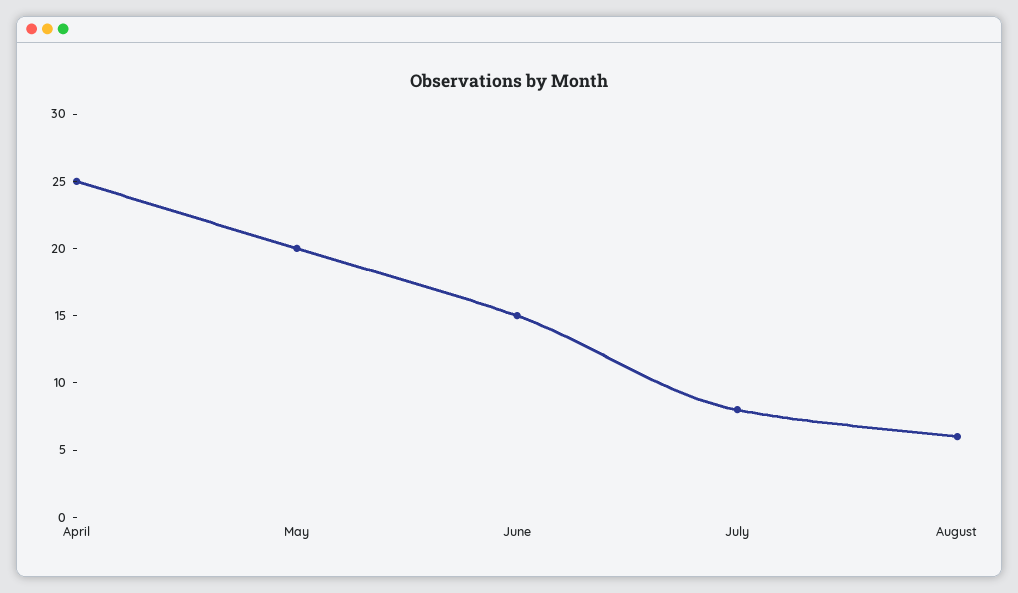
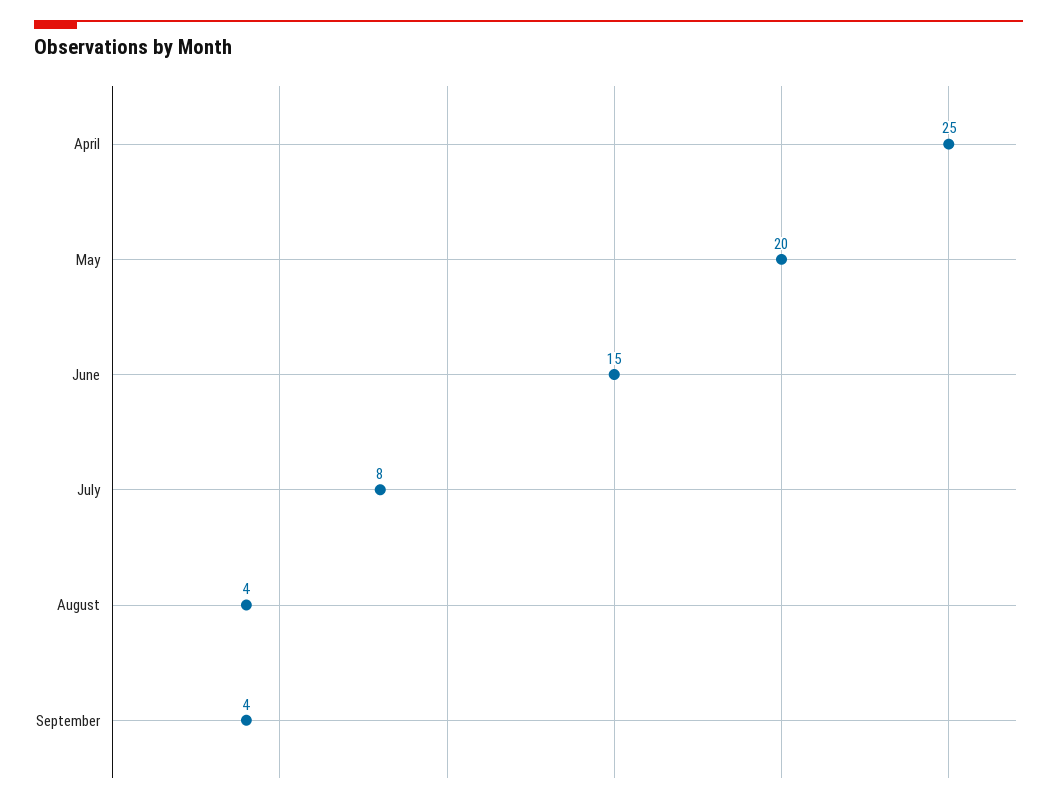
August: 6 -> 4
September: none -> 4

